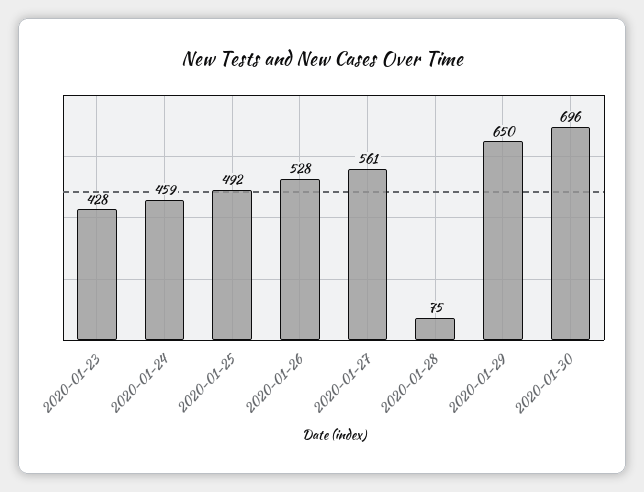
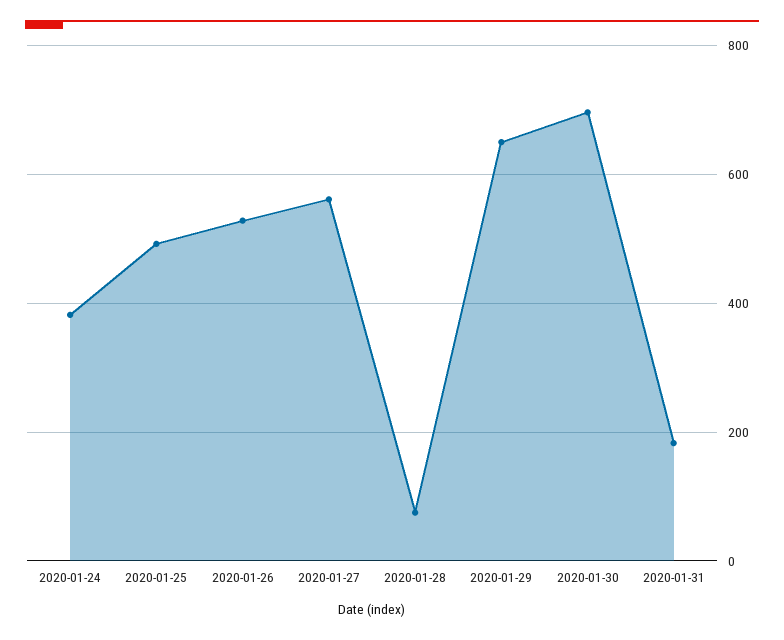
2020-01-23: 428 -> none
2020-01-24: 459 -> 380
2020-01-31: none -> 180

